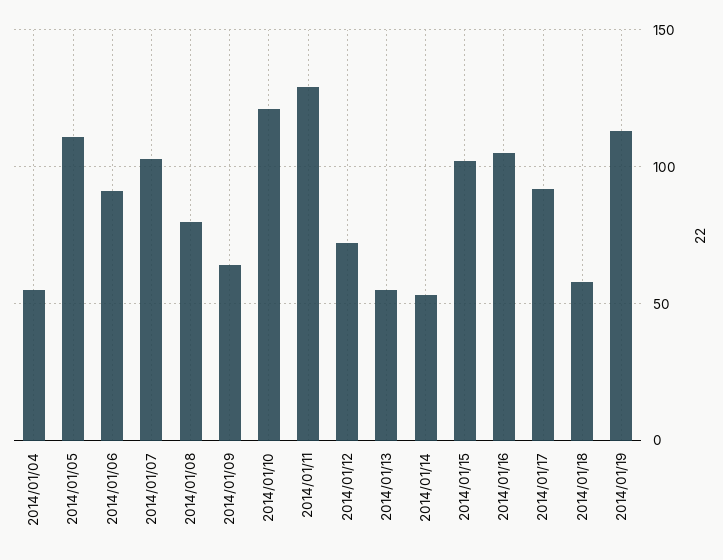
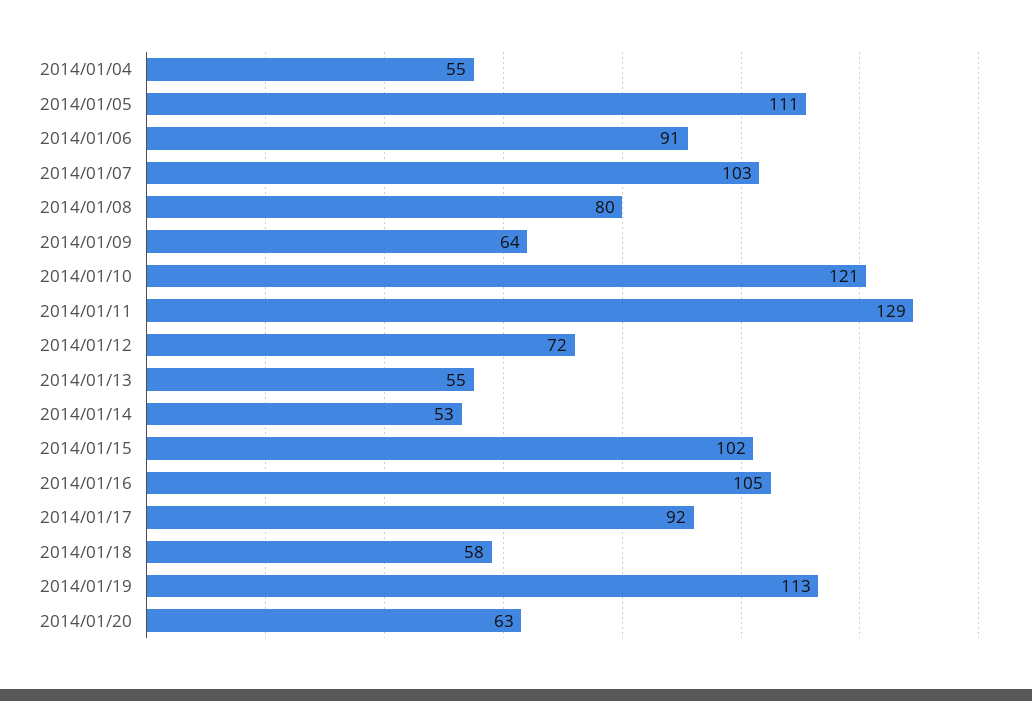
2014/01/20: none -> 63

